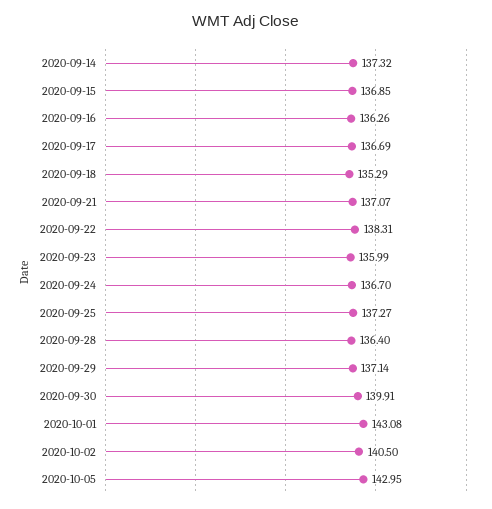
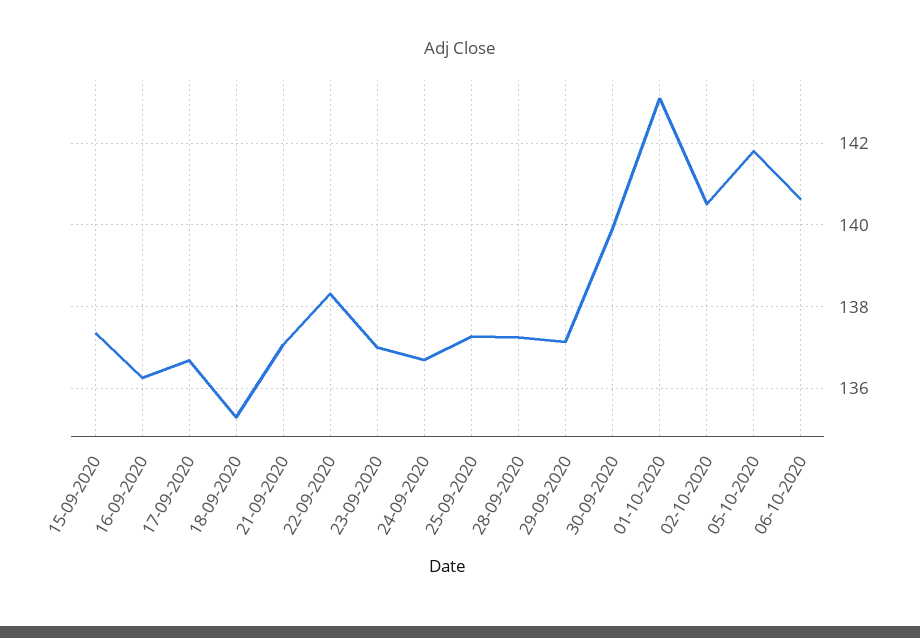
2020-09-14: 137.32 -> none
2020-09-15: 136.85 -> 137.4
2020-09-23: 135.99 -> 137
2020-09-28: 136.4 -> 137.2
2020-10-05: 142.95 -> 141.8
06-10-2020: none -> 140.6

